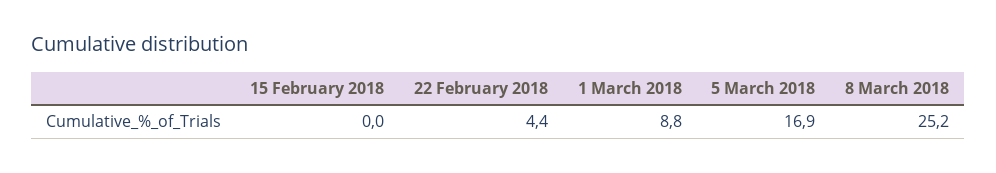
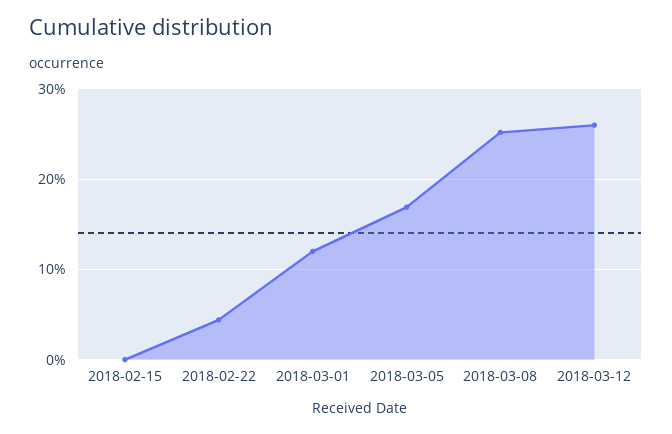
1 March 2018: 8.8 -> 12
2018-03-12: none -> 26

